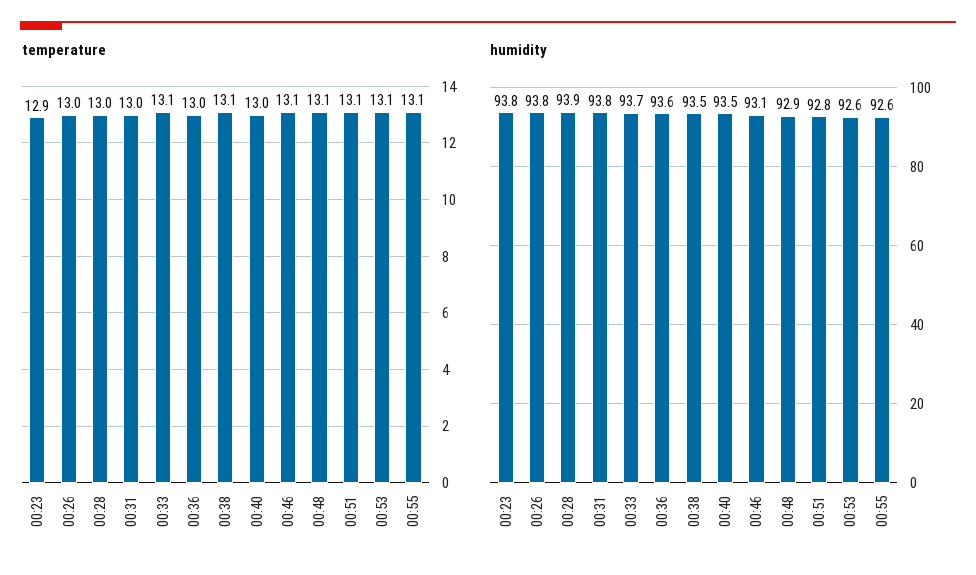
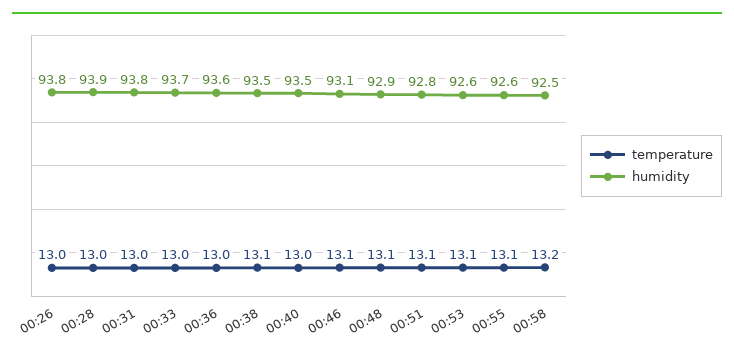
temperature, 00:23: 12.9 -> none
temperature, 00:33: 13.1 -> 13
humidity, 00:23: 93.8 -> none
temperature, 00:58: none -> 13.2
humidity, 00:58: none -> 92.5

